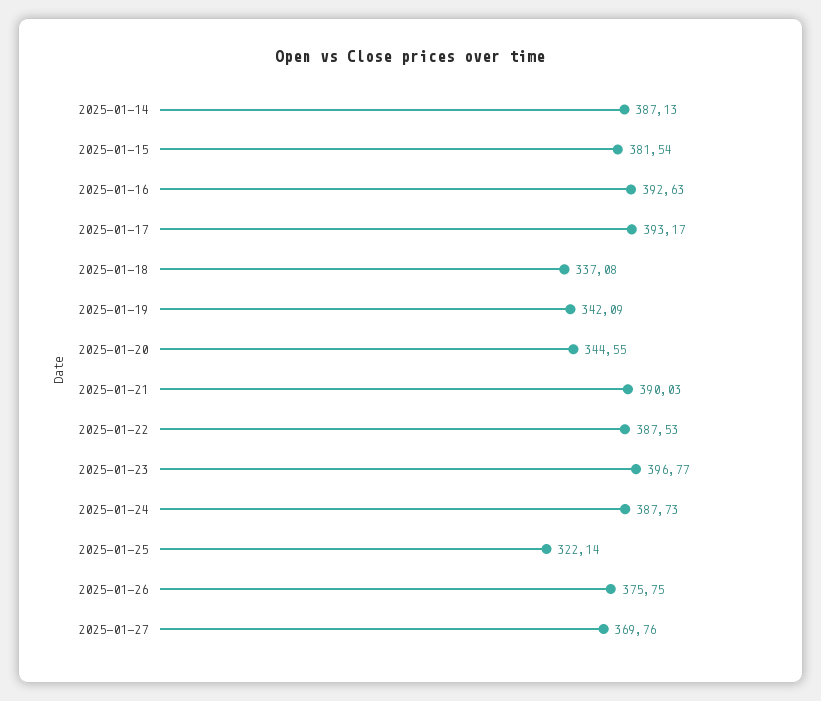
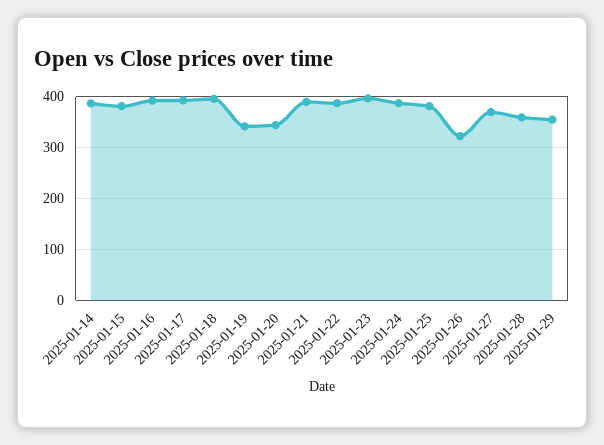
2025-01-18: 337.08 -> 400
2025-01-25: 322.14 -> 380
2025-01-26: 375.75 -> 320
2025-01-28: none -> 360
2025-01-29: none -> 360

